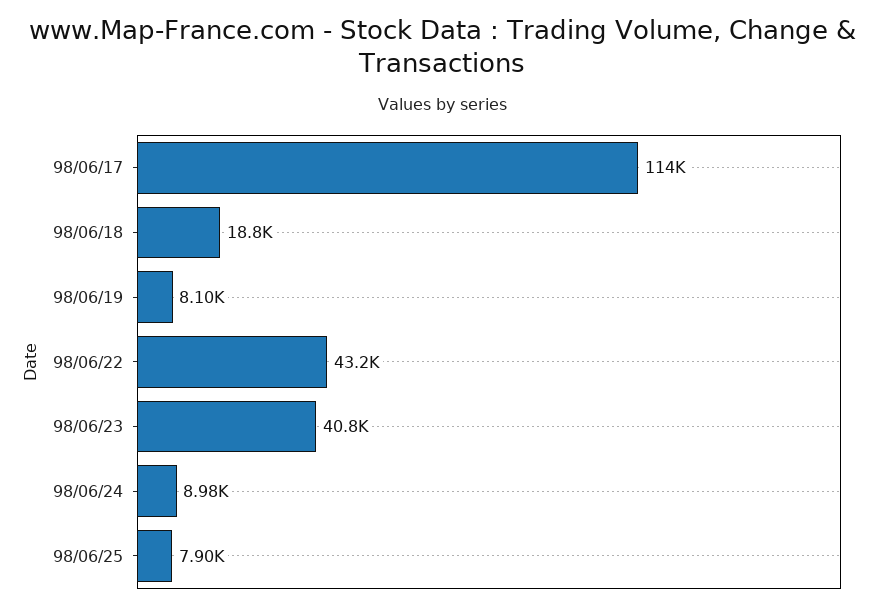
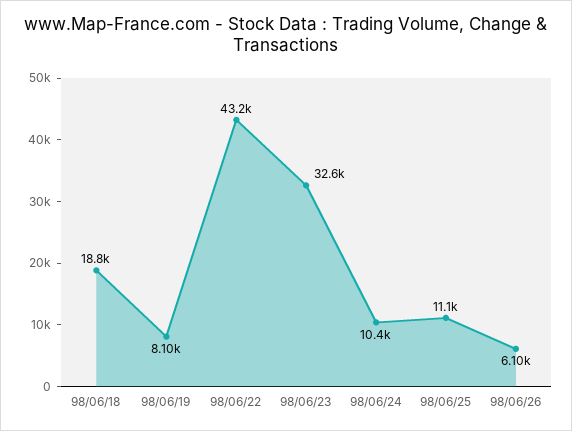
98/06/17: 114000 -> none
98/06/23: 40800 -> 32600
98/06/24: 8980 -> 10400
98/06/25: 7900 -> 11100
98/06/26: none -> 6100

